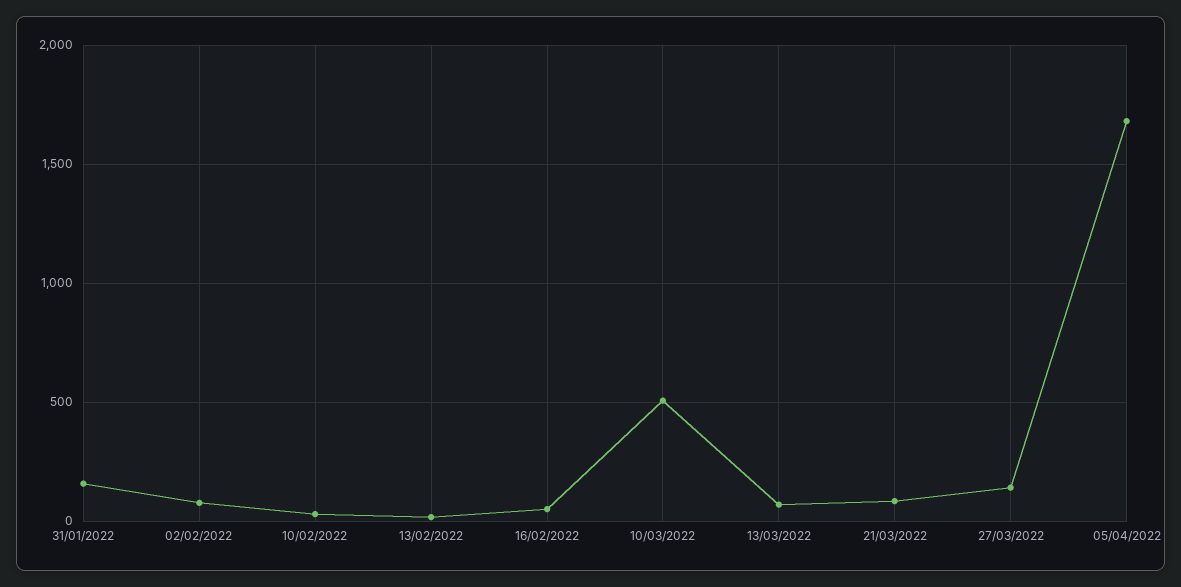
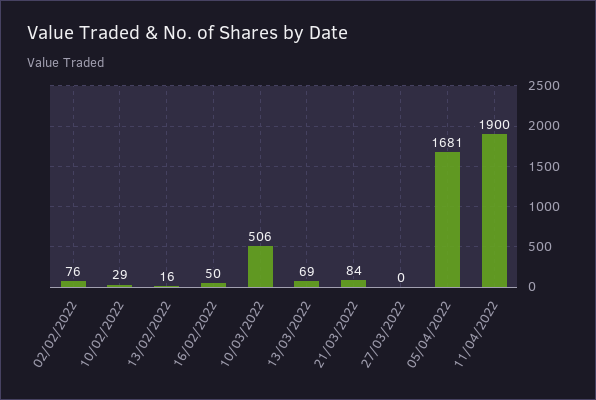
31/01/2022: 150 -> none
27/03/2022: 150 -> 0
11/04/2022: none -> 1900

